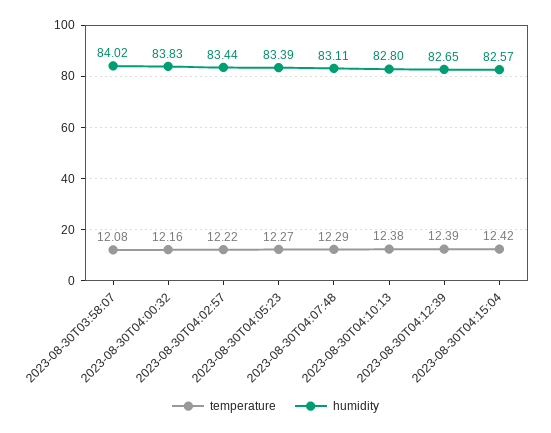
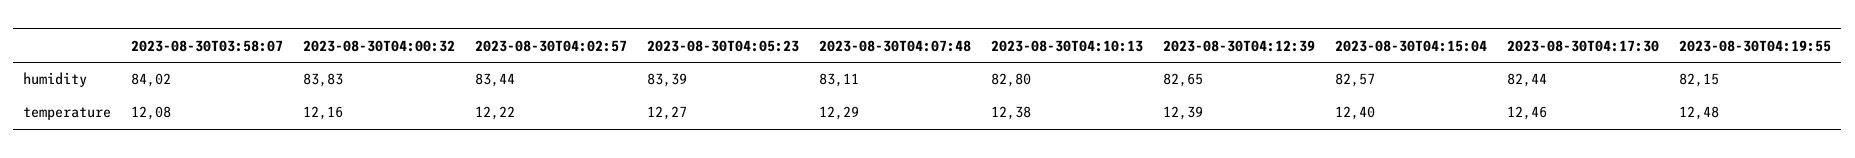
temperature, 2023-08-30T04:15:04: 12.42 -> 12.4
humidity, 2023-08-30T04:17:30: none -> 82.44
humidity, 2023-08-30T04:19:55: none -> 82.15
temperature, 2023-08-30T04:17:30: none -> 12.46
temperature, 2023-08-30T04:19:55: none -> 12.48

